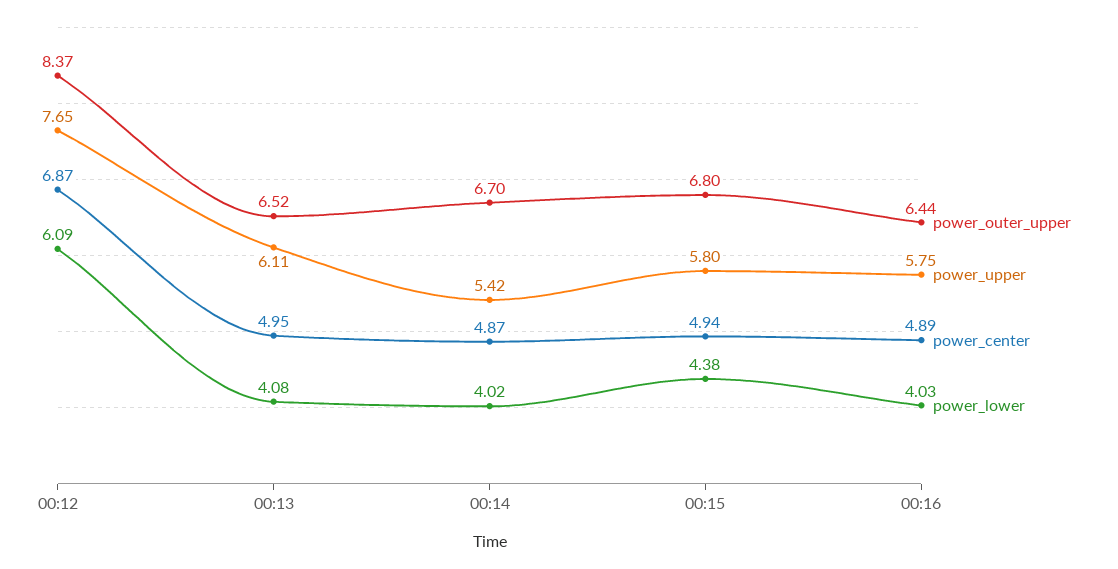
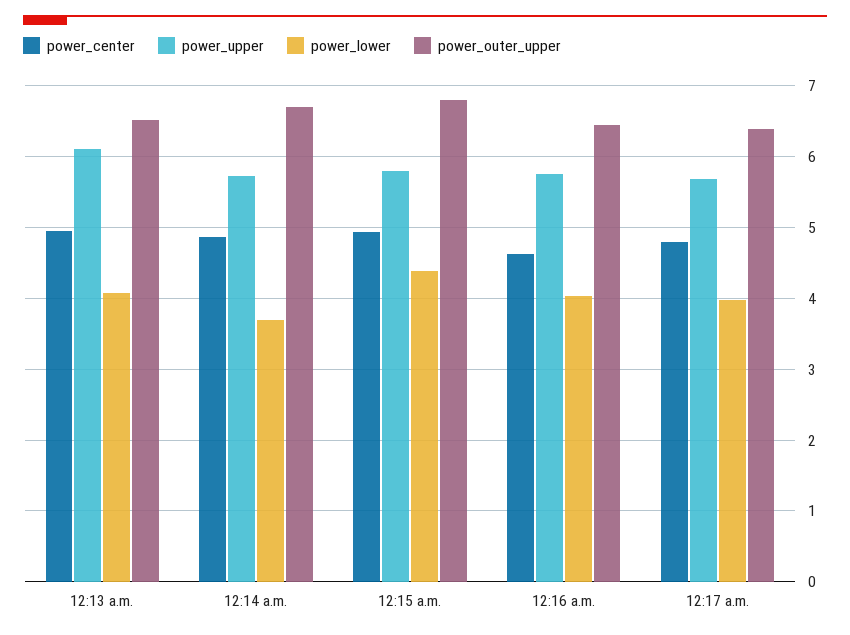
power_outer_upper, 00:12: 8.37 -> none
power_upper, 00:12: 7.65 -> none
power_center, 00:12: 6.87 -> none
power_lower, 00:12: 6.09 -> none
power_upper, 00:14: 5.42 -> 5.7
power_lower, 00:14: 4.02 -> 3.7
power_center, 00:16: 4.89 -> 4.6
power_center, 12:17 a.m.: none -> 4.8
power_upper, 12:17 a.m.: none -> 5.7
power_lower, 12:17 a.m.: none -> 4
power_outer_upper, 12:17 a.m.: none -> 6.4

